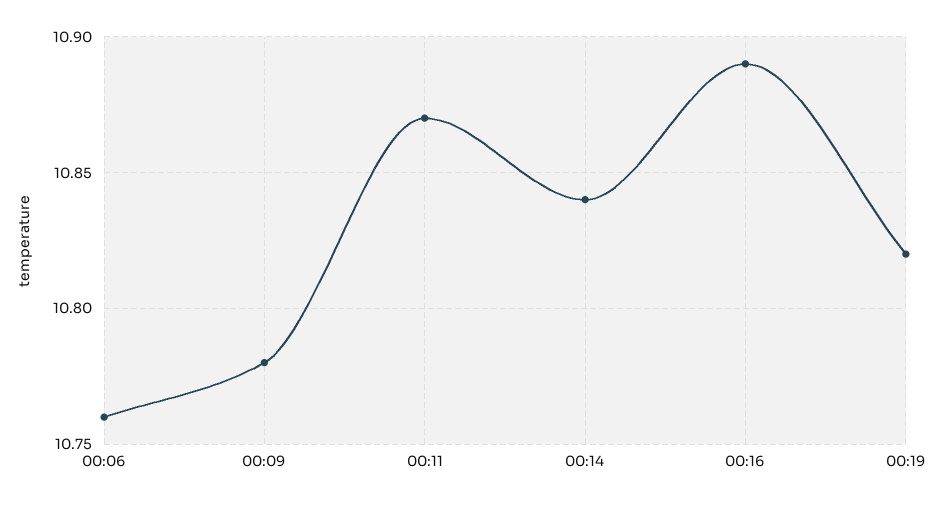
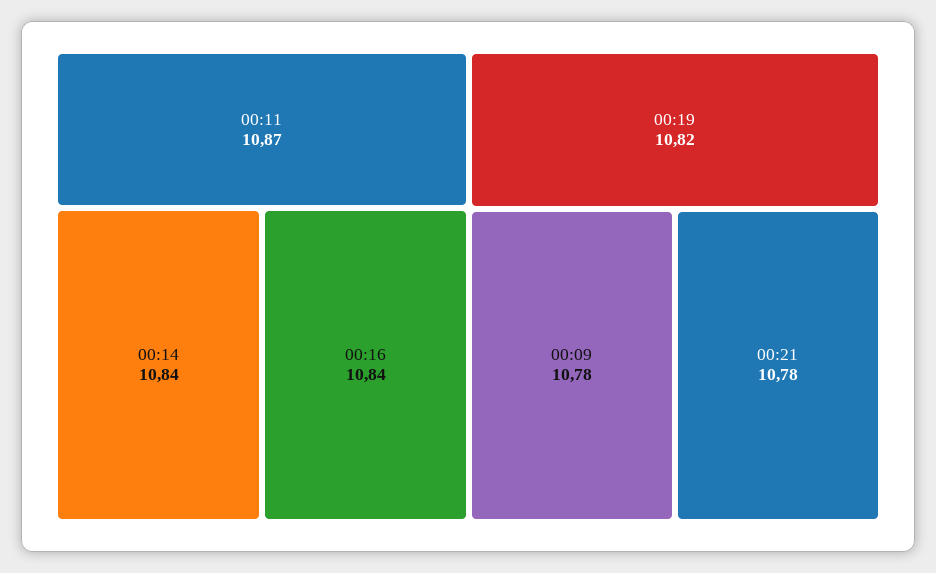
00:06: 10.76 -> none
00:16: 10.89 -> 10.84
00:21: none -> 10.78

